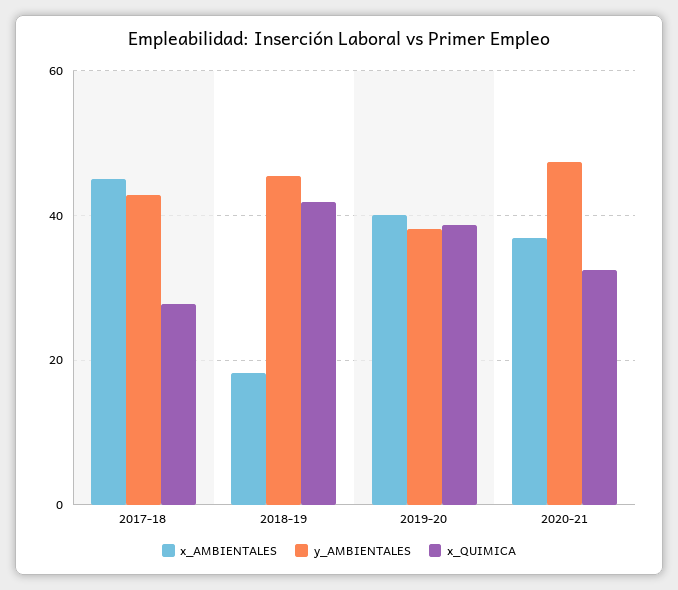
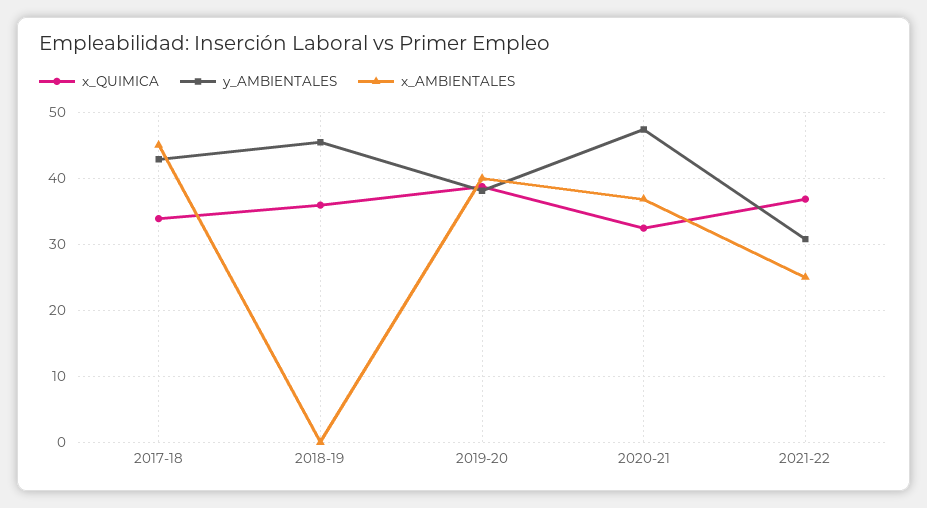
x_QUIMICA, 2017-18: 28 -> 34
x_AMBIENTALES, 2018-19: 18 -> 0
x_QUIMICA, 2018-19: 42 -> 36
x_QUIMICA, 2021-22: none -> 37
y_AMBIENTALES, 2021-22: none -> 31
x_AMBIENTALES, 2021-22: none -> 25

